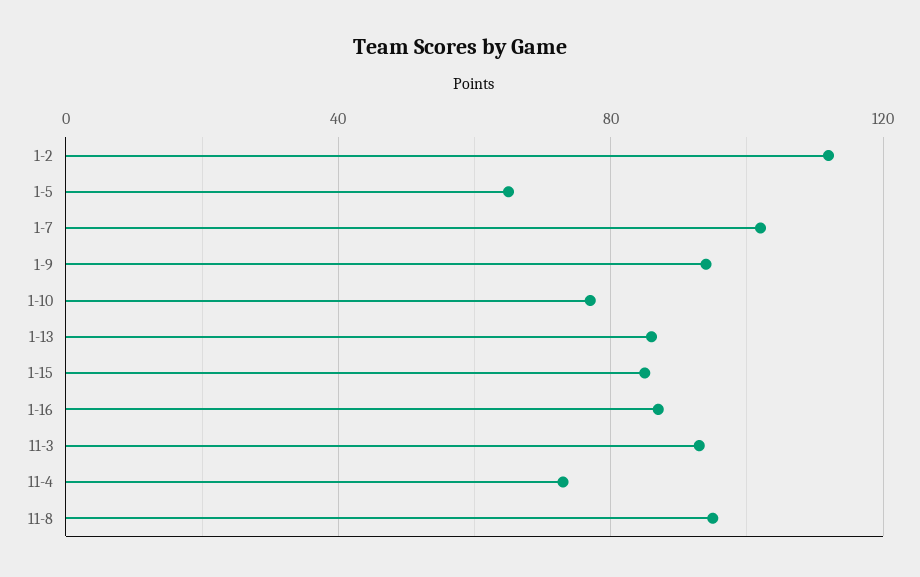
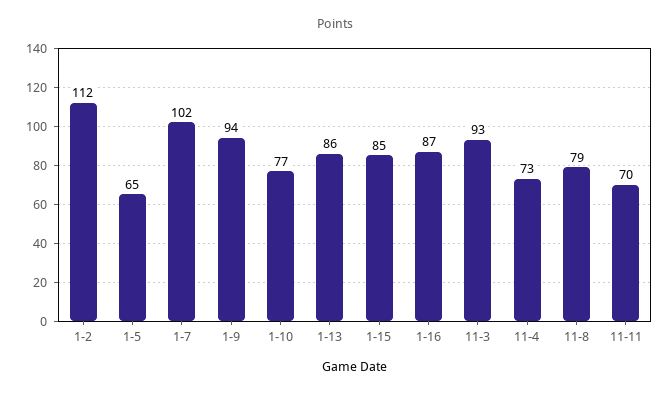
11-8: 95 -> 79
11-11: none -> 70

